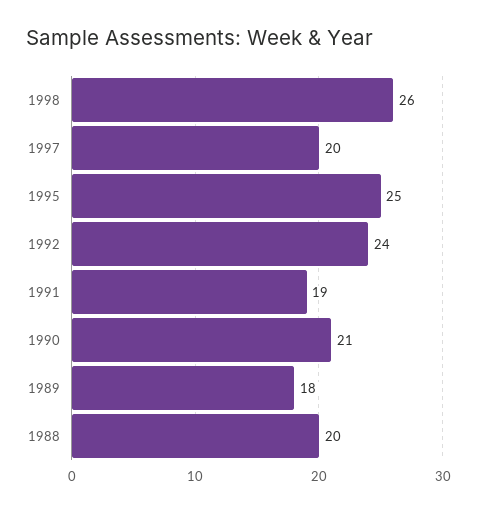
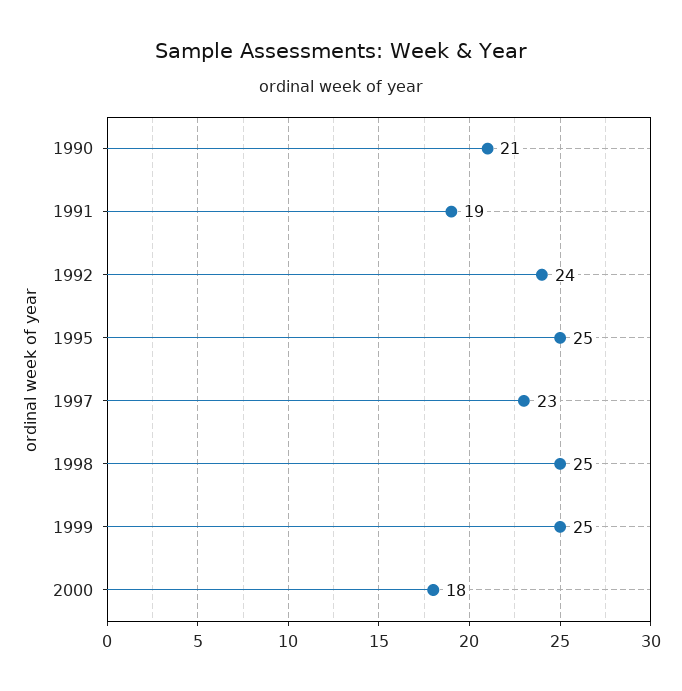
1998: 26 -> 25
1997: 20 -> 23
1989: 18 -> none
1988: 20 -> none
1999: none -> 25
2000: none -> 18

